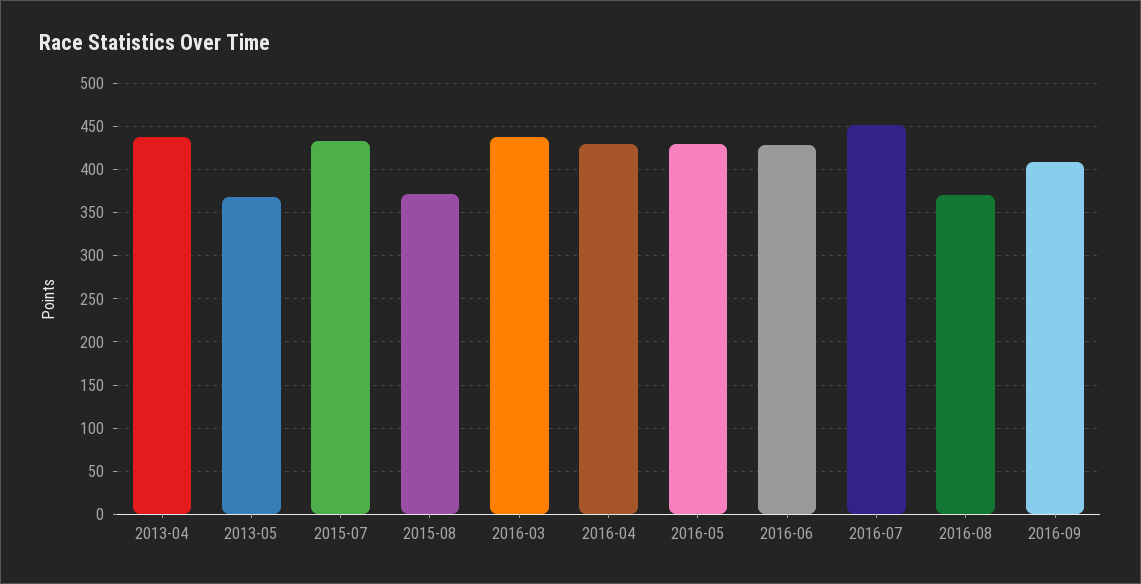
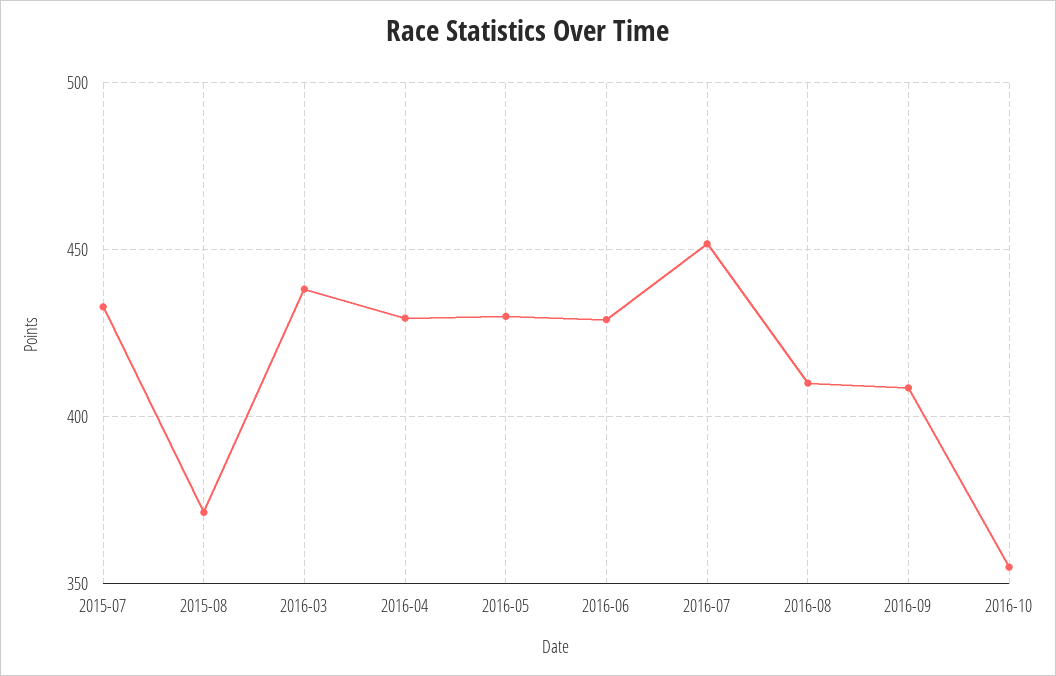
2013-04: 440 -> none
2013-05: 370 -> none
2016-08: 370 -> 410
2016-10: none -> 355

